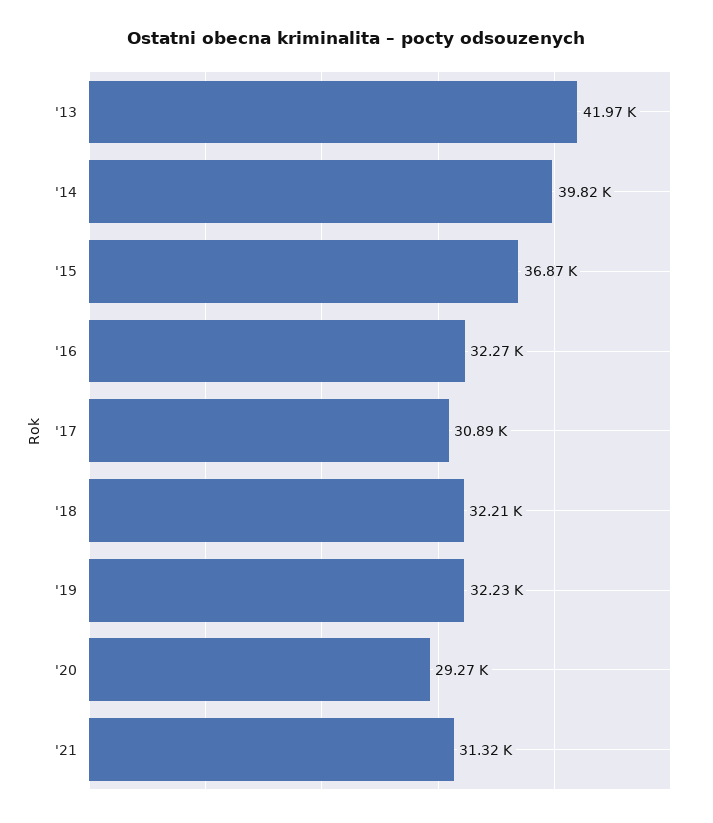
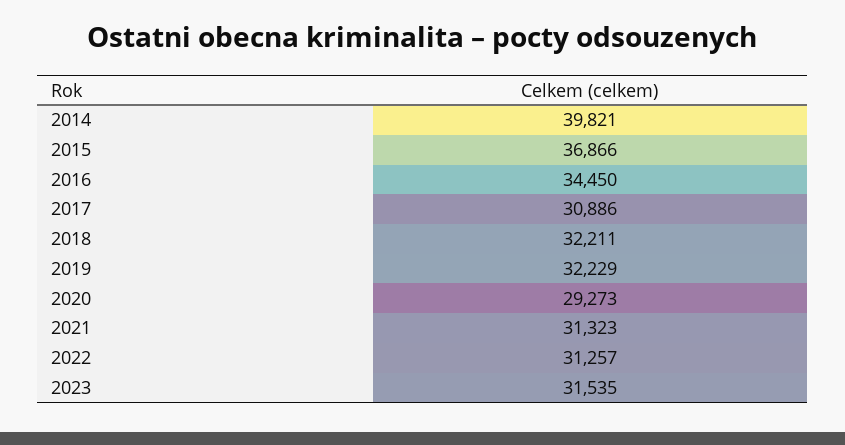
'13: 41970 -> none
'16: 32270 -> 34450
2022: none -> 31257
2023: none -> 31535

